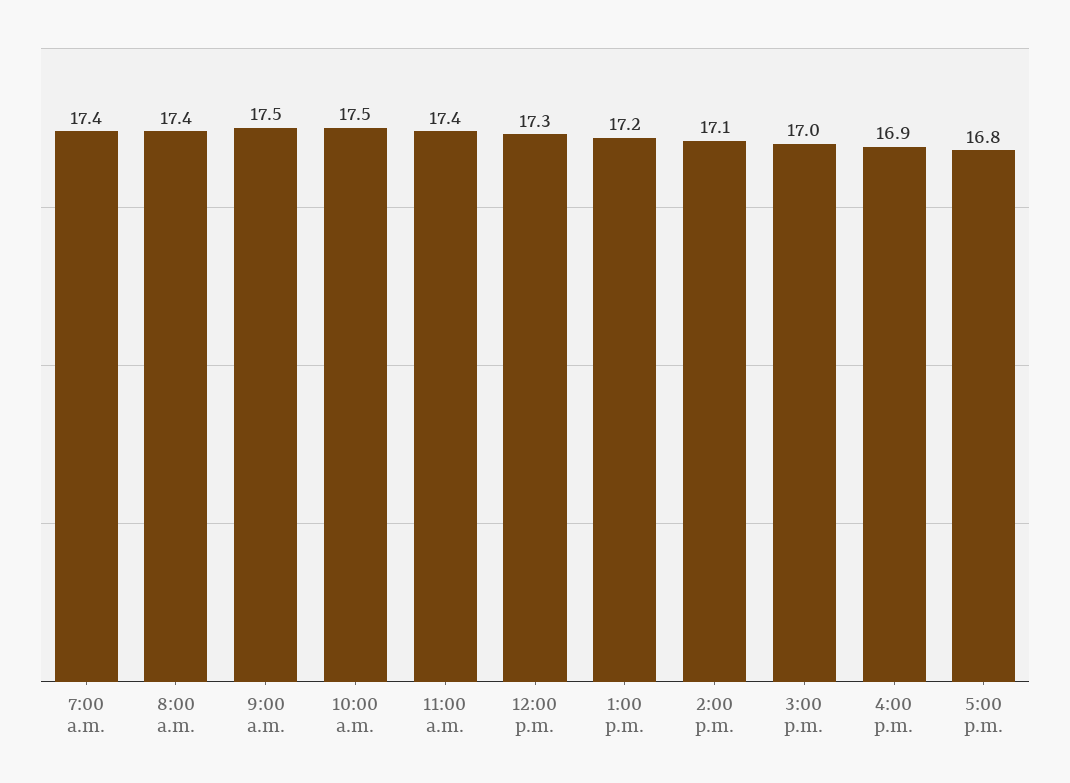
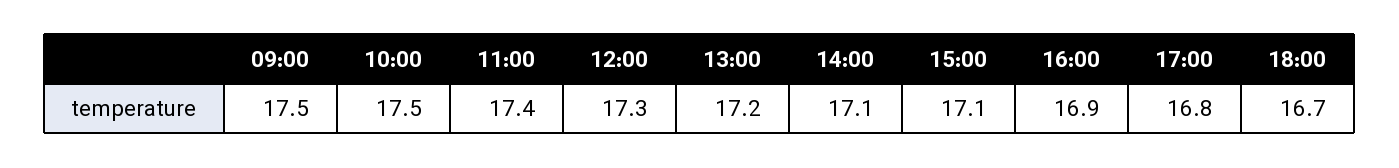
7:00 a.m.: 17.4 -> none
8:00 a.m.: 17.4 -> none
3:00 p.m.: 17 -> 17.1
18:00: none -> 16.7

